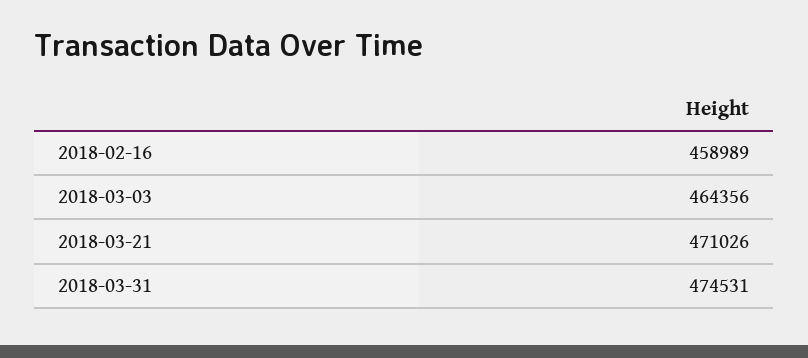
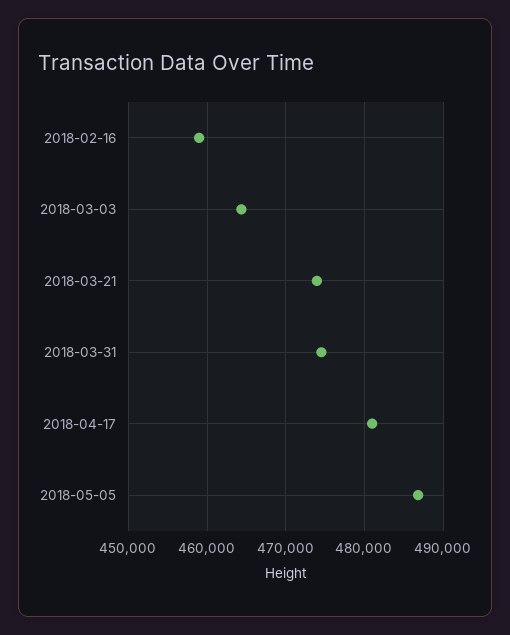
2018-03-21: 471026 -> 474000
2018-04-17: none -> 481000
2018-05-05: none -> 487000

